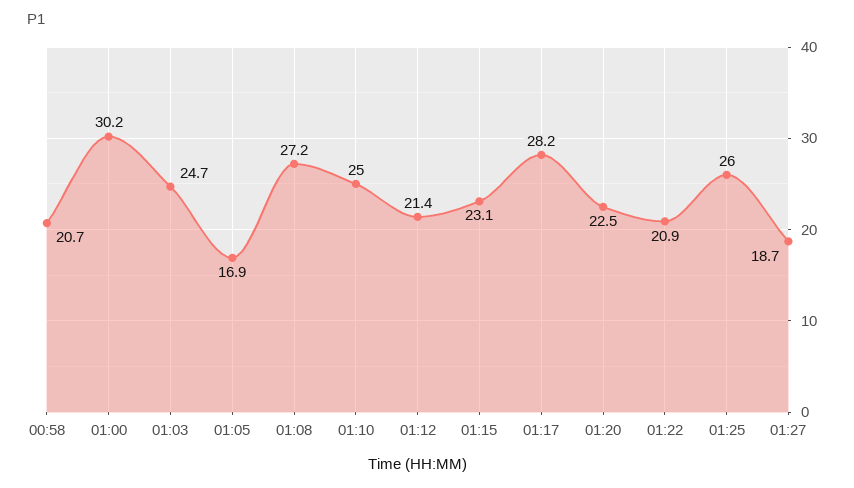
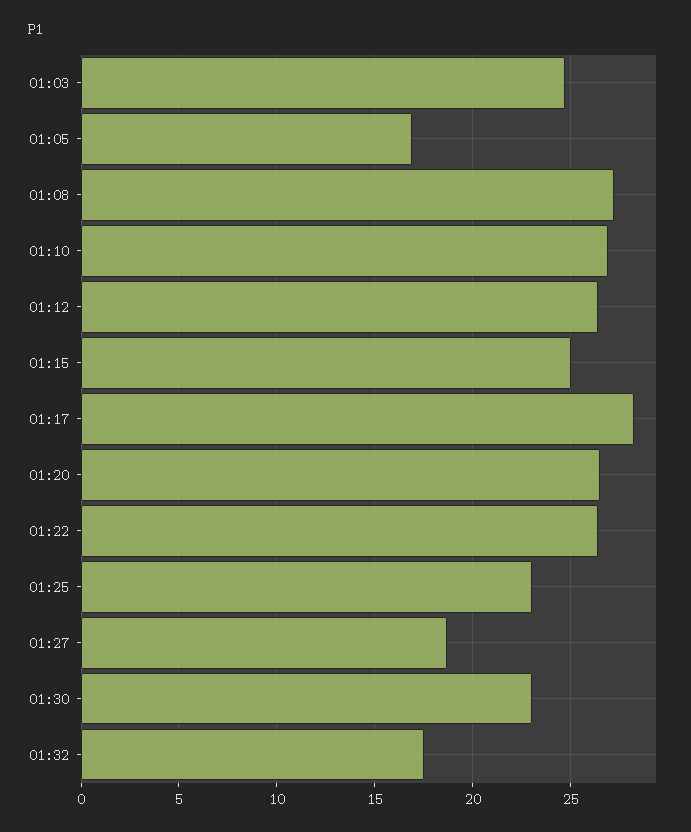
00:58: 20.7 -> none
01:00: 30.2 -> none
01:10: 25 -> 27
01:12: 21.4 -> 26.5
01:15: 23.1 -> 25
01:20: 22.5 -> 26.5
01:22: 20.9 -> 26.5
01:25: 26 -> 23
01:30: none -> 23
01:32: none -> 17.5

